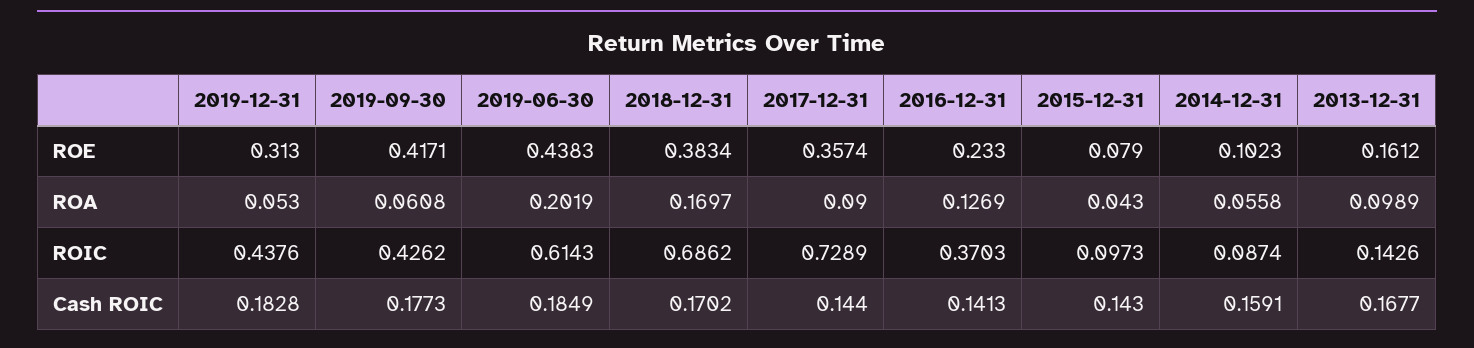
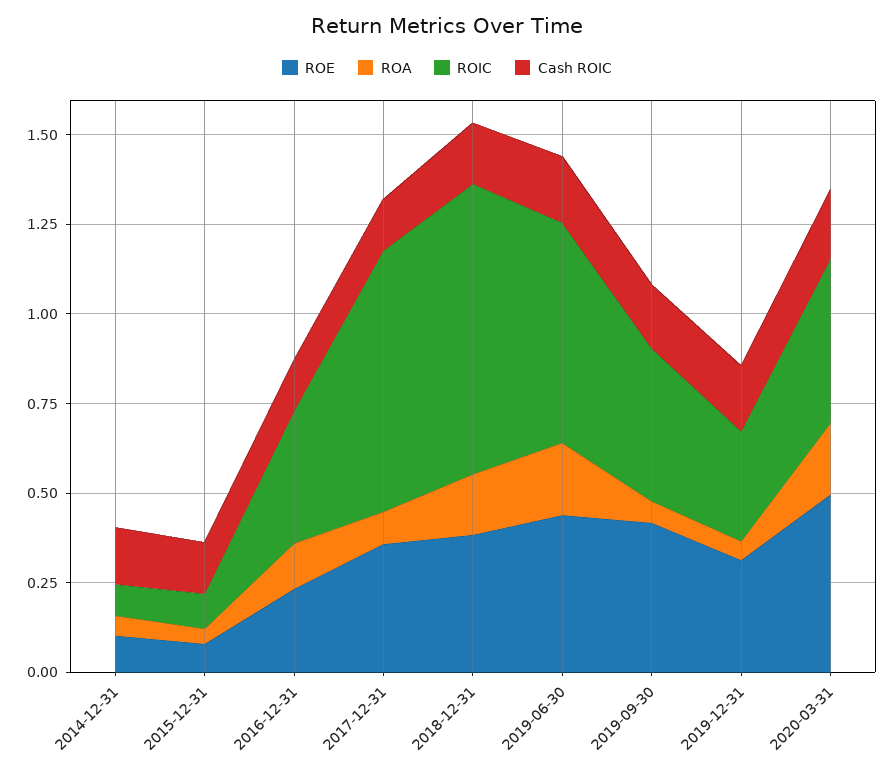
ROE, 2013-12-31: 0.1612 -> none
ROA, 2013-12-31: 0.0989 -> none
ROIC, 2019-12-31: 0.4376 -> 0.3
ROIC, 2018-12-31: 0.6862 -> 0.8
ROIC, 2013-12-31: 0.1426 -> none
Cash ROIC, 2013-12-31: 0.1677 -> none
ROE, 2020-03-31: none -> 0.5
ROA, 2020-03-31: none -> 0.2
ROIC, 2020-03-31: none -> 0.45
Cash ROIC, 2020-03-31: none -> 0.2

